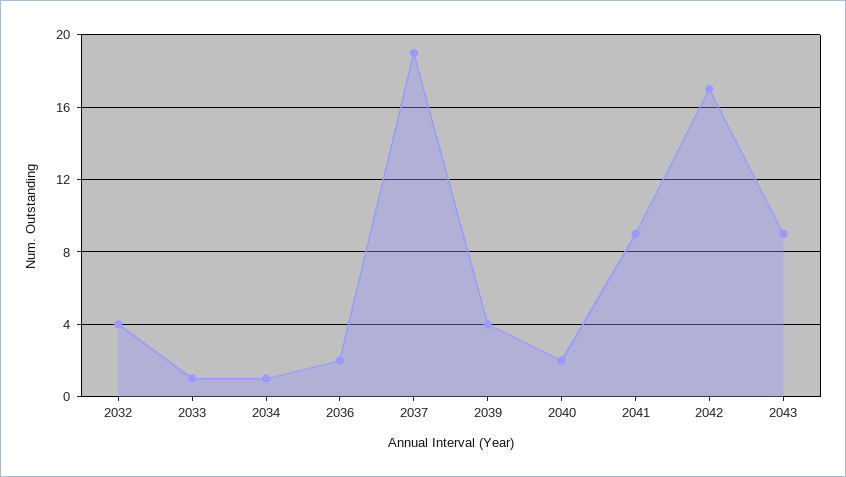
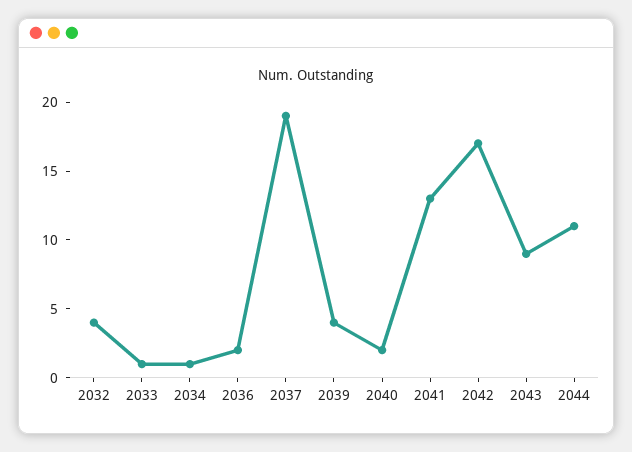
2041: 9 -> 13
2044: none -> 11

